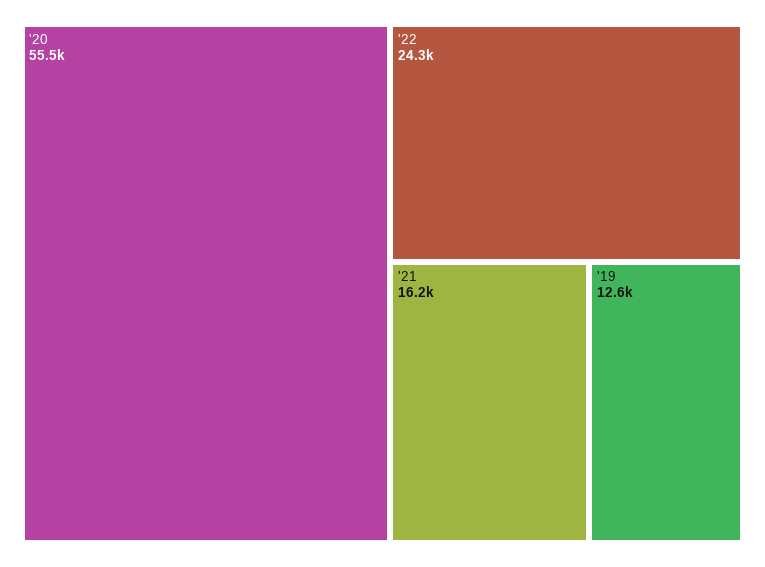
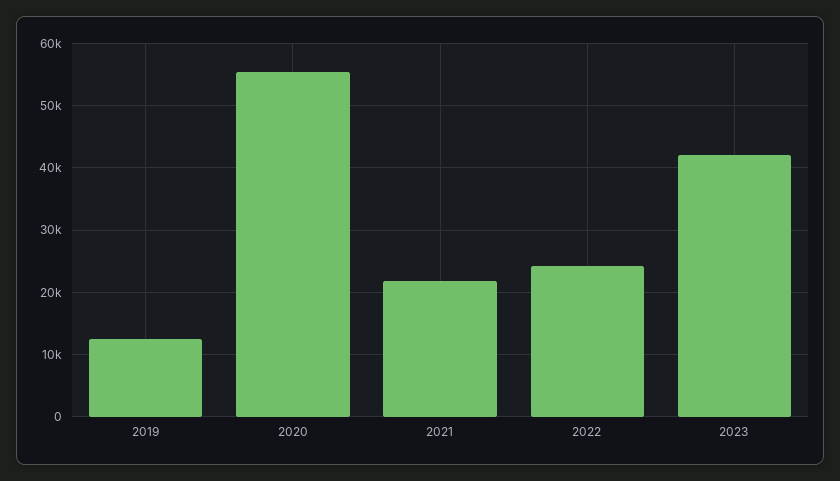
'21: 16200 -> 22000
2023: none -> 42000

